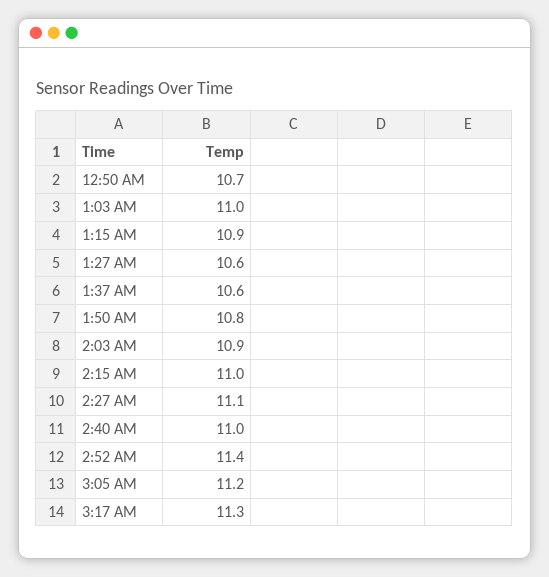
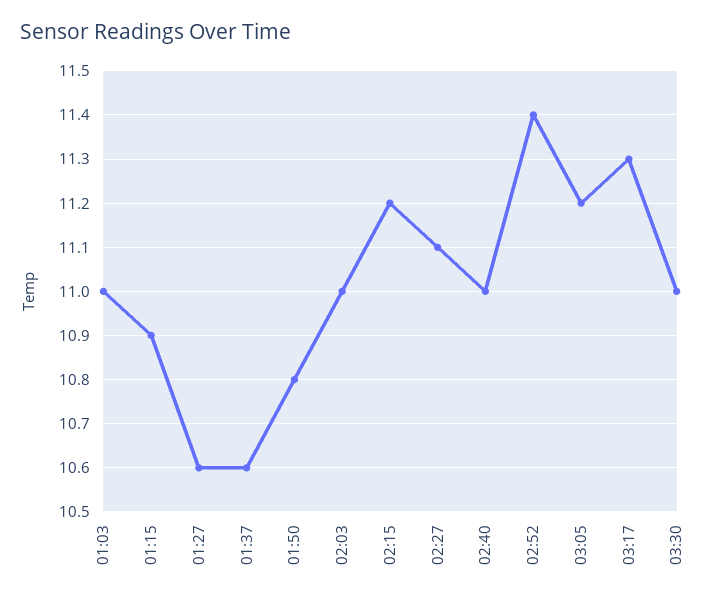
12:50 AM: 10.7 -> none
2:03 AM: 10.9 -> 11
2:15 AM: 11 -> 11.2
03:30: none -> 11

